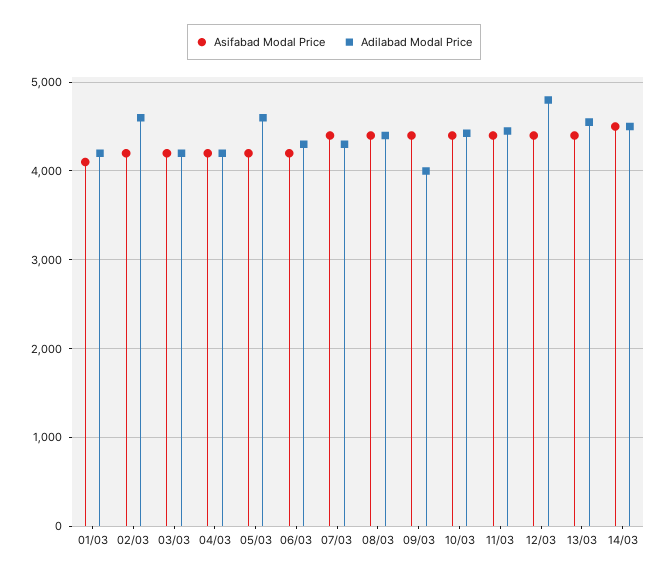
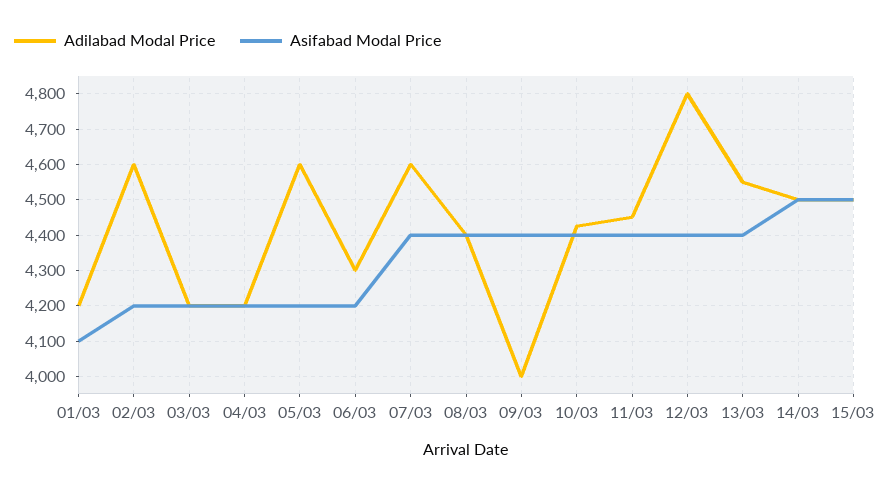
Adilabad Modal Price, 07/03: 4300 -> 4600
Adilabad Modal Price, 15/03: none -> 4500
Asifabad Modal Price, 15/03: none -> 4500

